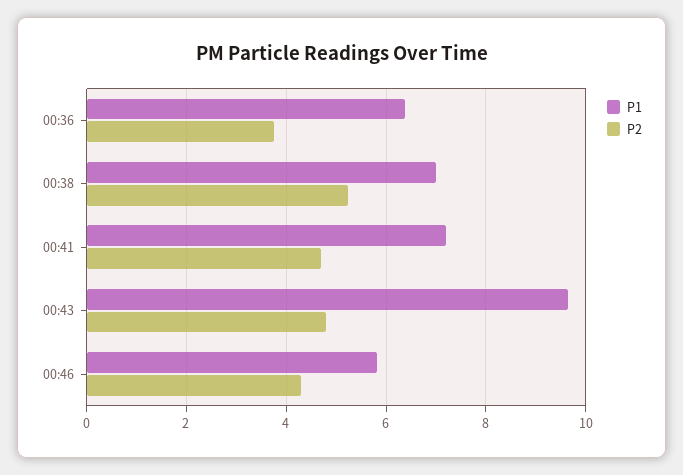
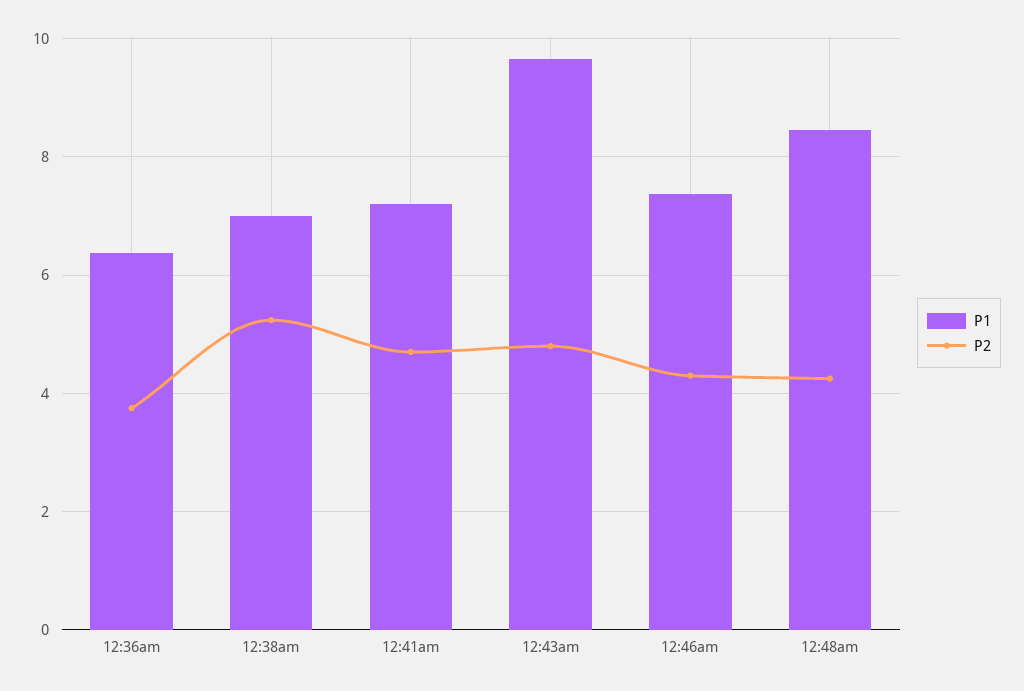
P1, 00:46: 5.8 -> 7.4
P1, 12:48am: none -> 8.4
P2, 12:48am: none -> 4.2

